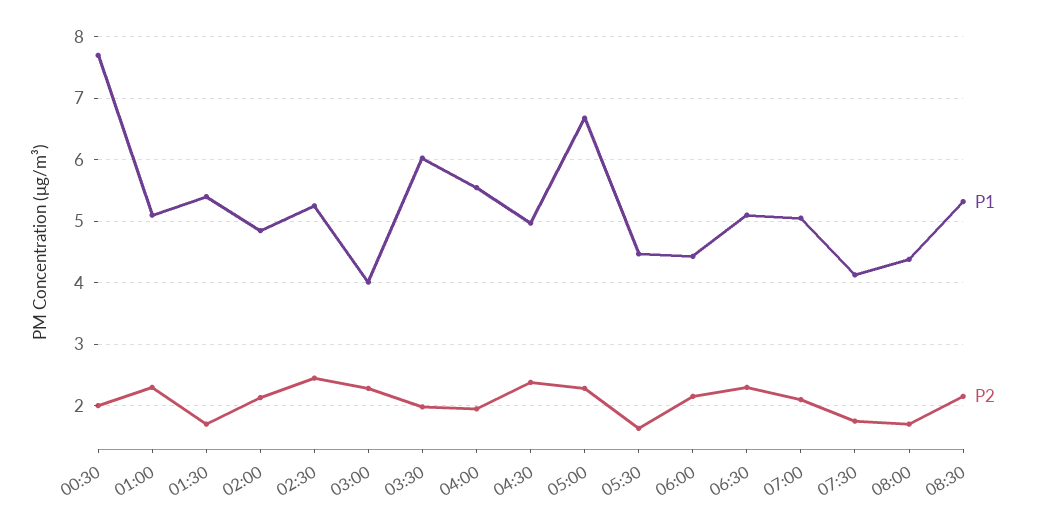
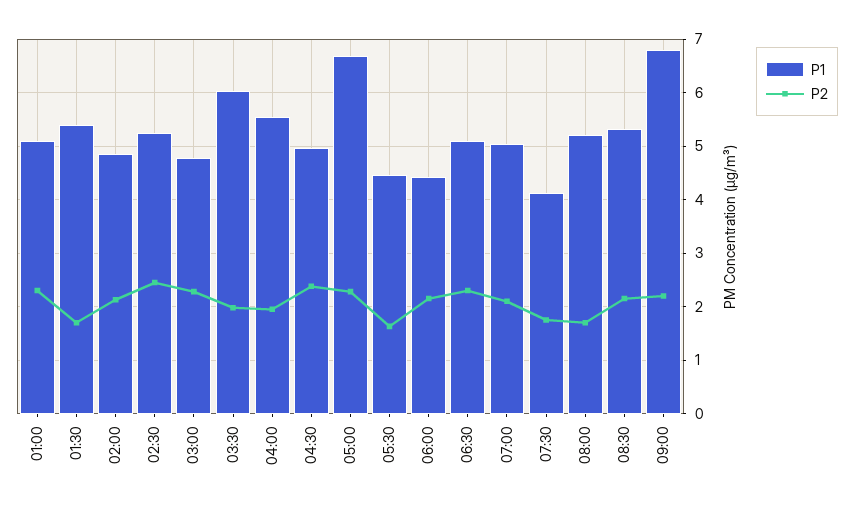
P1, 00:30: 7.7 -> none
P2, 00:30: 2 -> none
P1, 03:00: 4 -> 4.8
P1, 08:00: 4.4 -> 5.2
P1, 09:00: none -> 6.8
P2, 09:00: none -> 2.2

